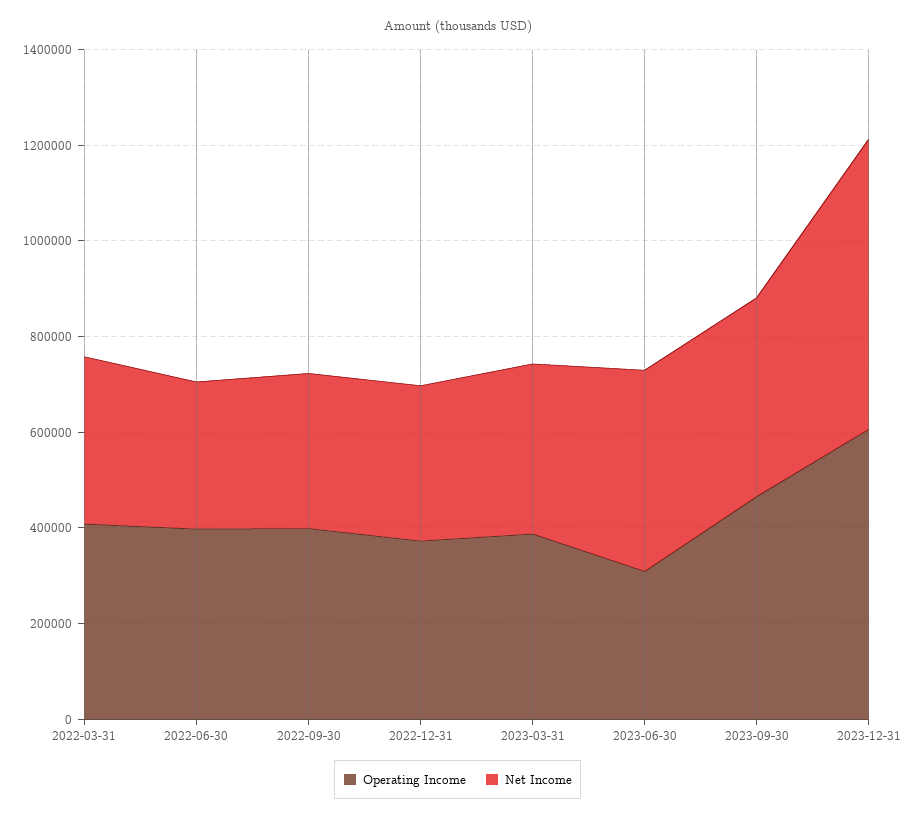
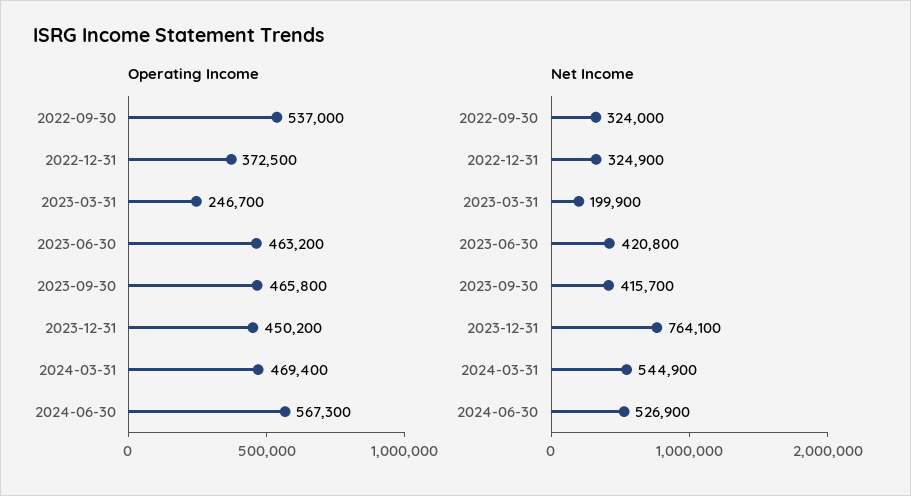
Operating Income, 2022-03-31: 400000 -> none
Net Income, 2022-03-31: 350000 -> none
Operating Income, 2022-06-30: 400000 -> none
Net Income, 2022-06-30: 300000 -> none
Operating Income, 2022-09-30: 400000 -> 537000
Operating Income, 2023-03-31: 400000 -> 246700
Net Income, 2023-03-31: 350000 -> 199900
Operating Income, 2023-06-30: 300000 -> 463200
Operating Income, 2023-12-31: 600000 -> 450200
Net Income, 2023-12-31: 600000 -> 764100
Operating Income, 2024-03-31: none -> 469400
Operating Income, 2024-06-30: none -> 567300
Net Income, 2024-03-31: none -> 544900
Net Income, 2024-06-30: none -> 526900

